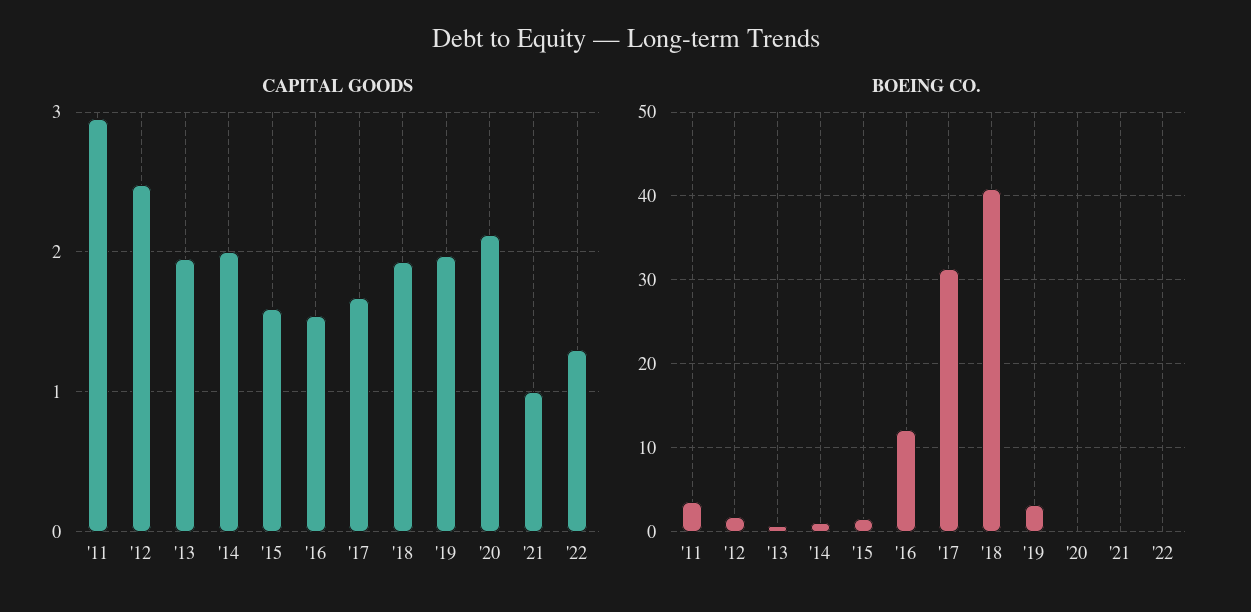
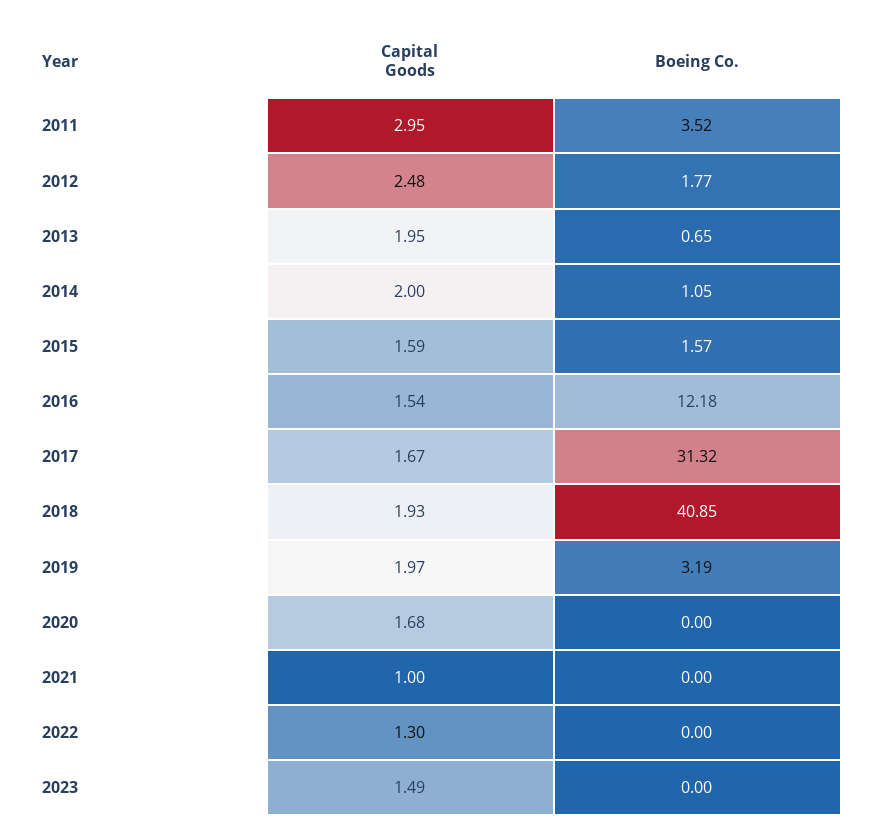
CAPITAL GOODS, '20: 2.1 -> 1.68
CAPITAL GOODS, 2023: none -> 1.49
BOEING CO., 2023: none -> 0

